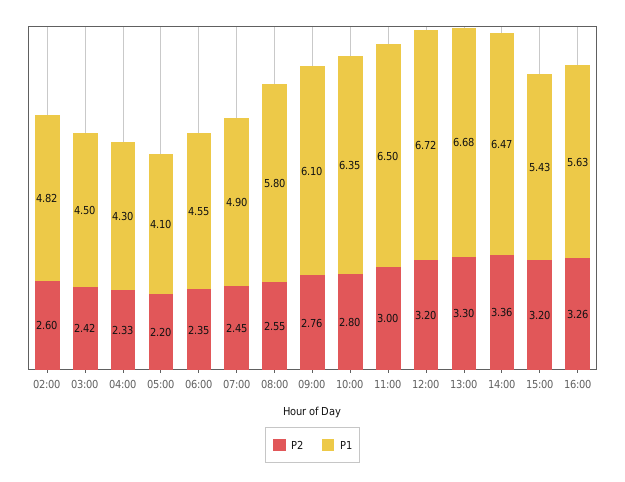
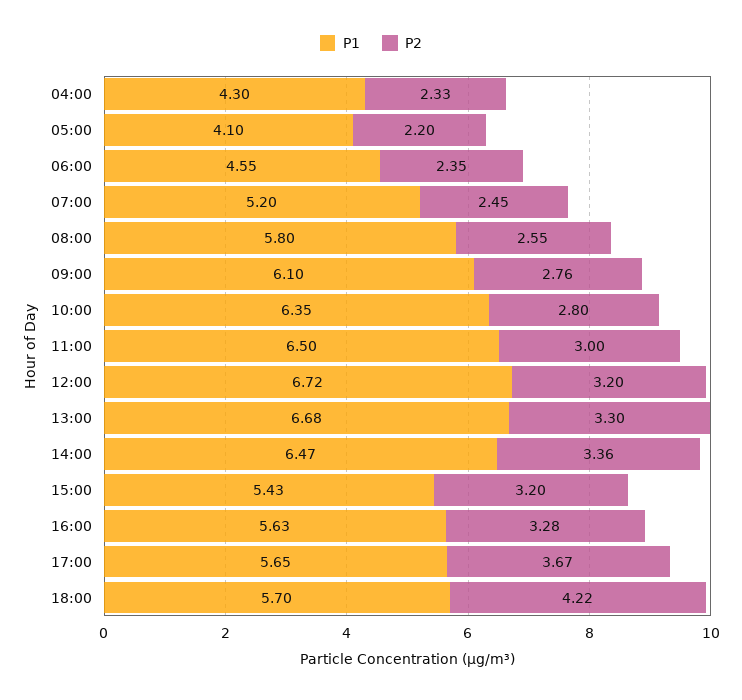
P2, 02:00: 2.6 -> none
P1, 02:00: 4.82 -> none
P2, 03:00: 2.42 -> none
P1, 03:00: 4.5 -> none
P1, 07:00: 4.9 -> 5.2
P2, 16:00: 3.26 -> 3.28
P1, 17:00: none -> 5.65
P2, 17:00: none -> 3.67
P1, 18:00: none -> 5.7
P2, 18:00: none -> 4.22

